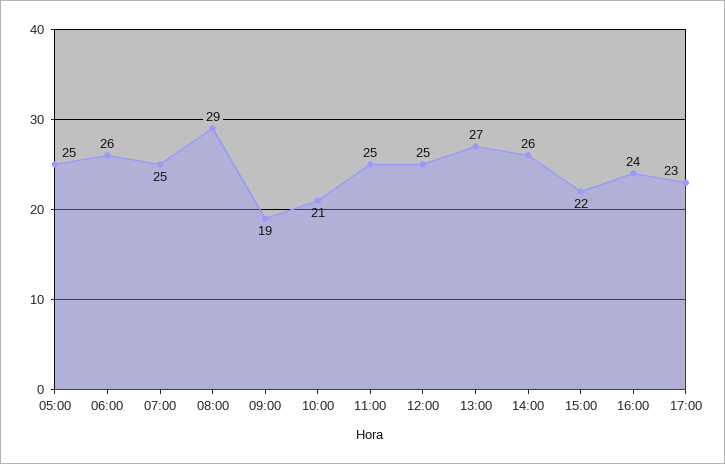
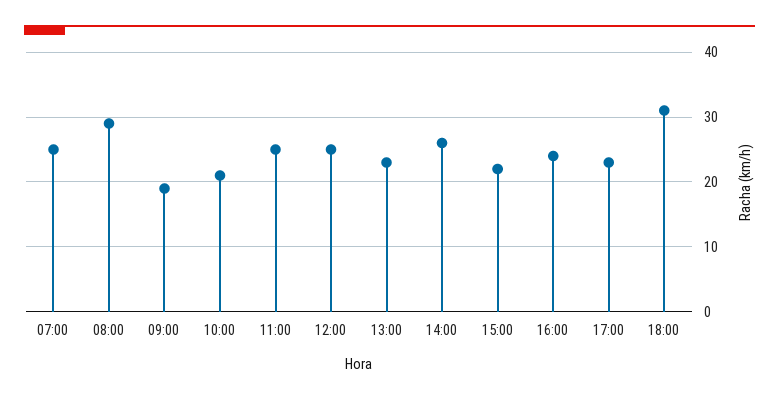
05:00: 25 -> none
06:00: 26 -> none
13:00: 27 -> 23
18:00: none -> 31

